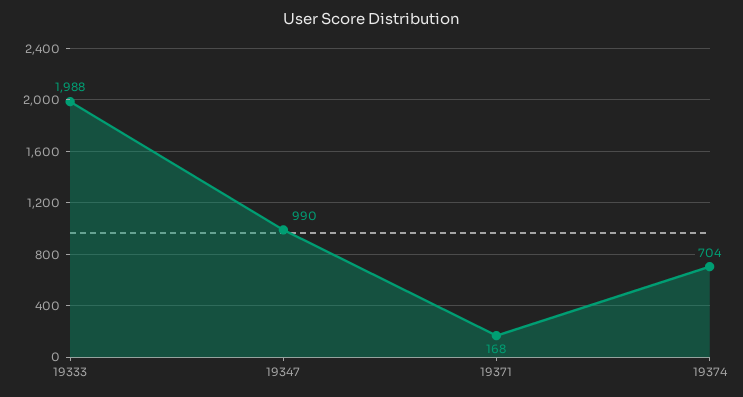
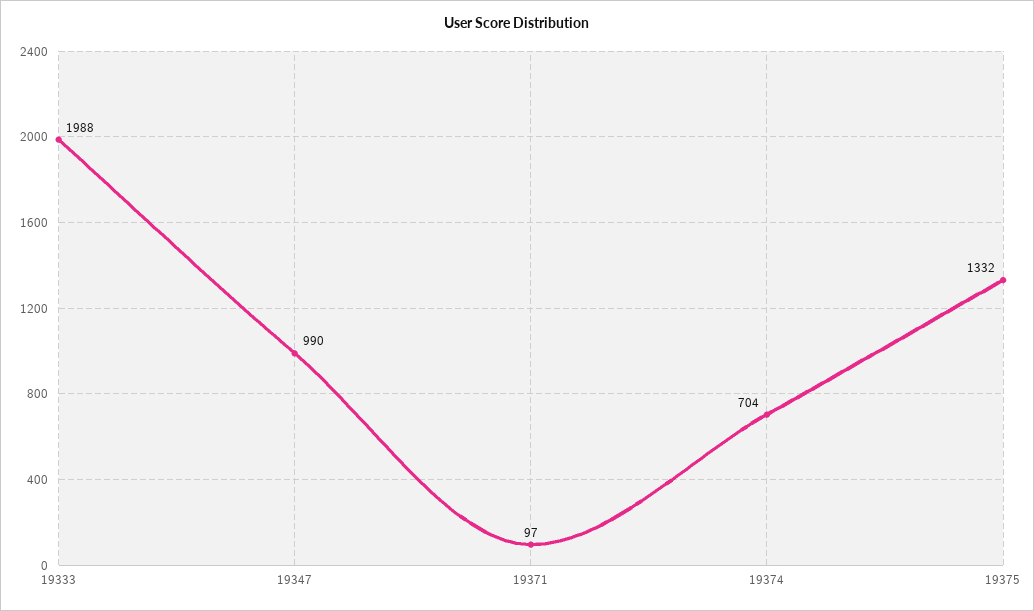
19371: 168 -> 97
19375: none -> 1332

